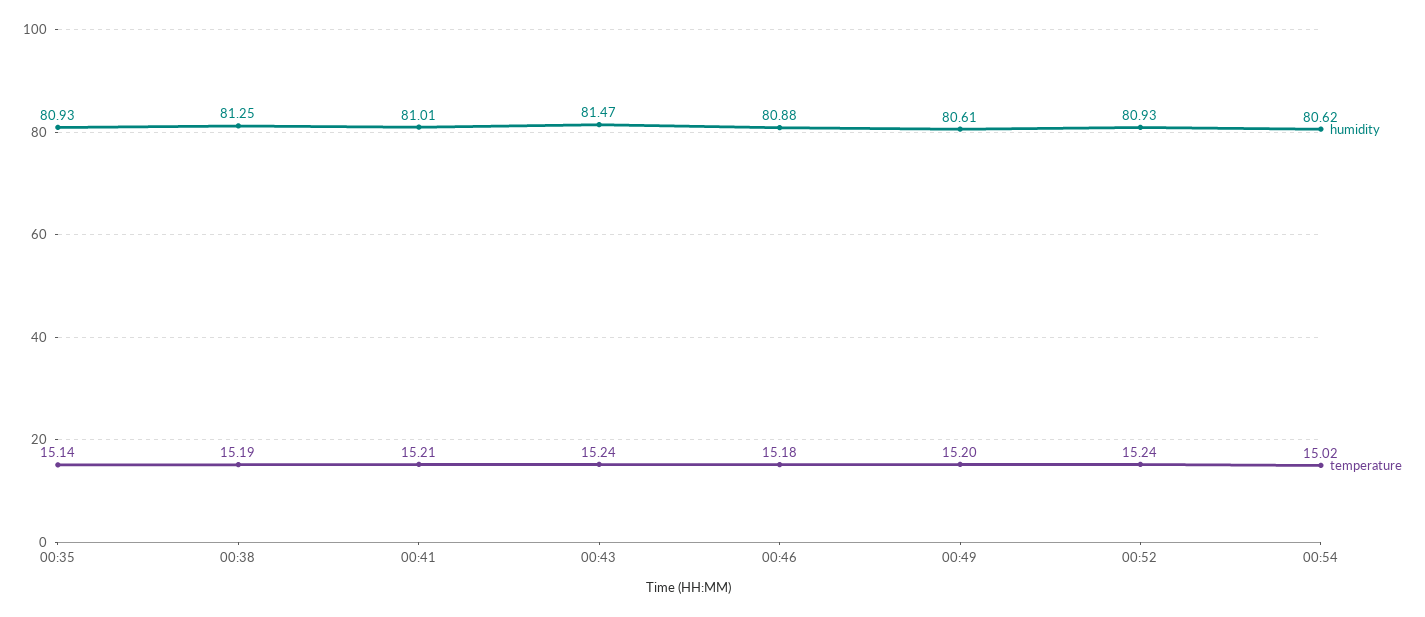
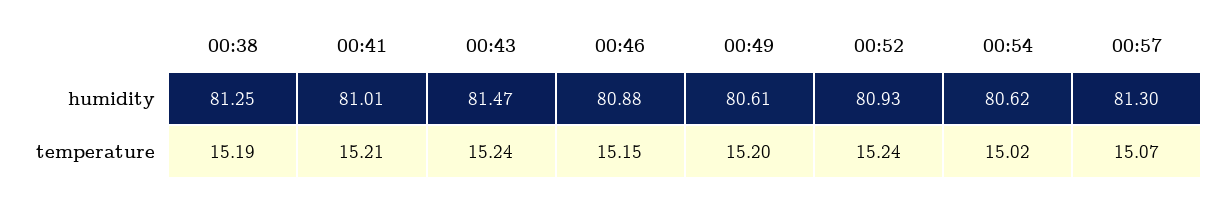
humidity, 00:35: 80.93 -> none
temperature, 00:35: 15.14 -> none
temperature, 00:46: 15.18 -> 15.15
humidity, 00:57: none -> 81.3
temperature, 00:57: none -> 15.07

